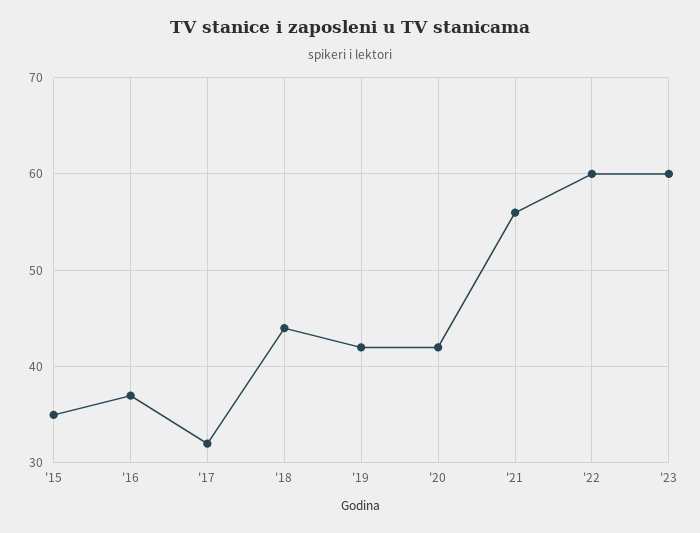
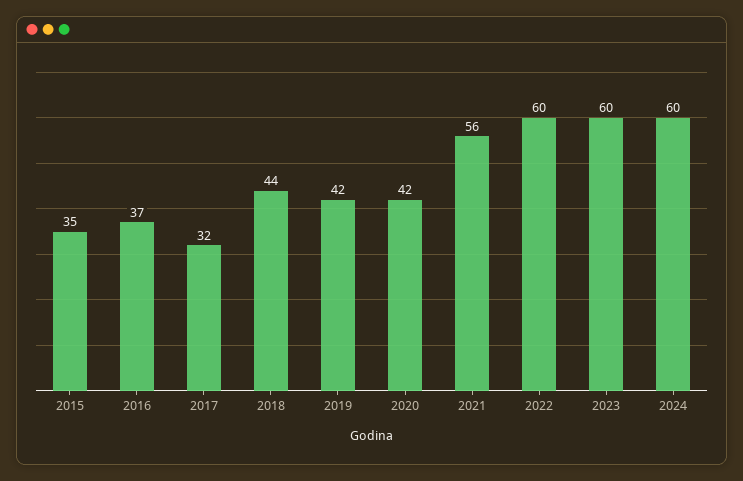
2024: none -> 60

